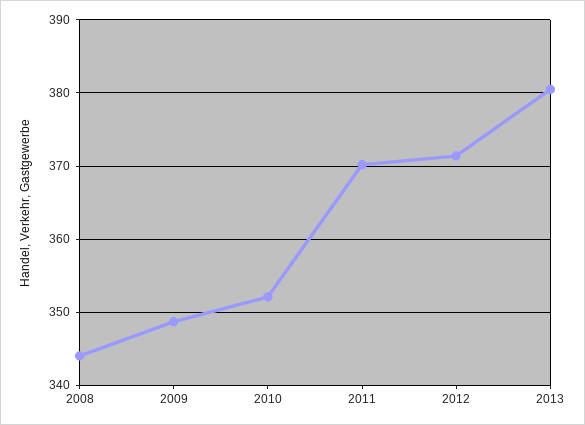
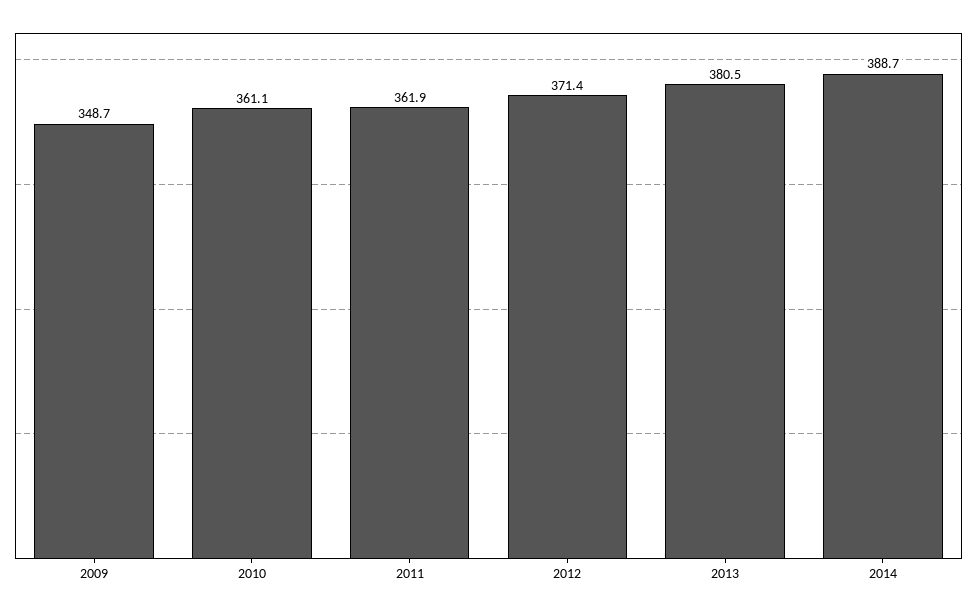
2008: 344 -> none
2010: 352 -> 361.1
2011: 370 -> 361.9
2014: none -> 388.7

